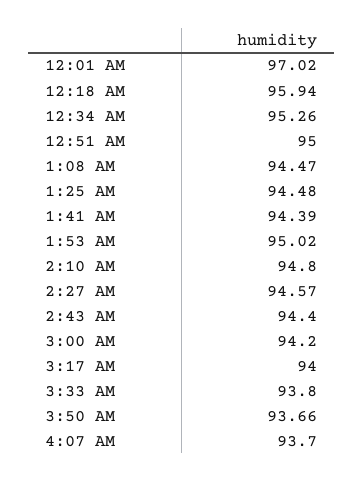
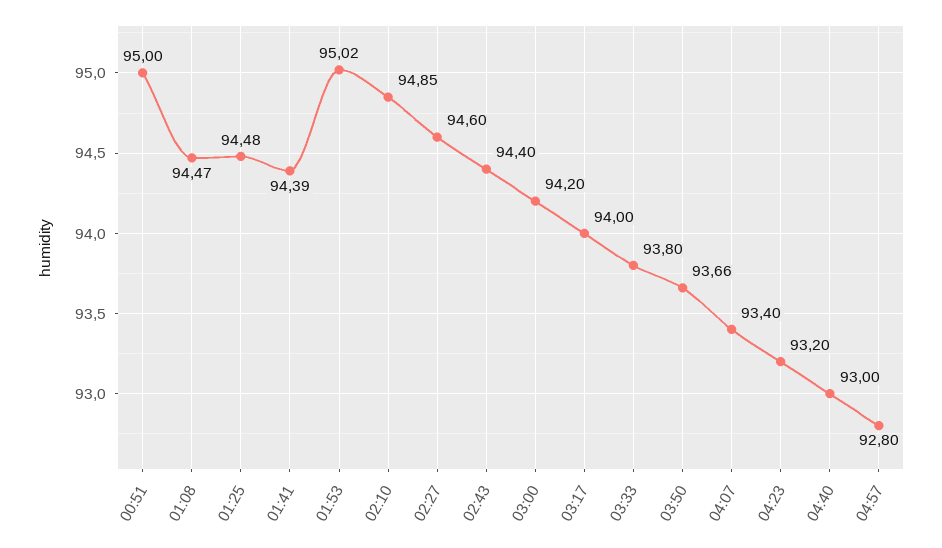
12:01 AM: 97.02 -> none
12:18 AM: 95.94 -> none
12:34 AM: 95.26 -> none
2:10 AM: 94.8 -> 94.85
2:27 AM: 94.57 -> 94.6
4:07 AM: 93.7 -> 93.4
04:23: none -> 93.2
04:40: none -> 93
04:57: none -> 92.8

